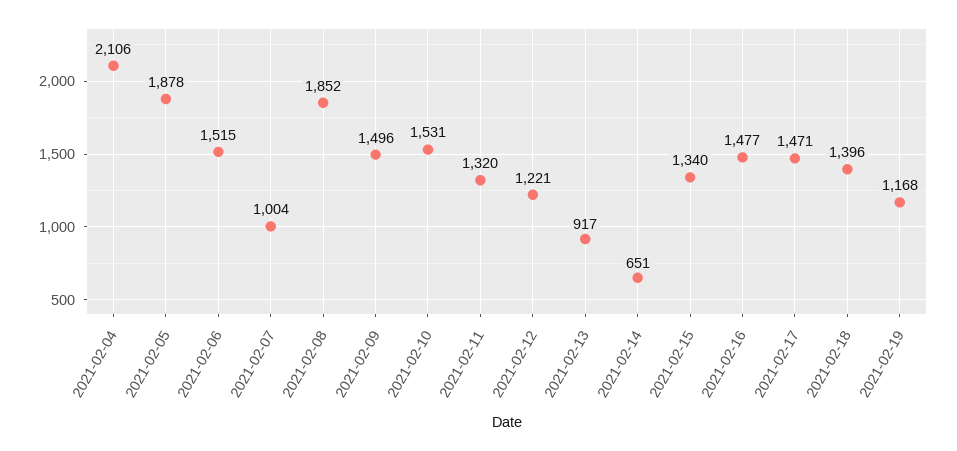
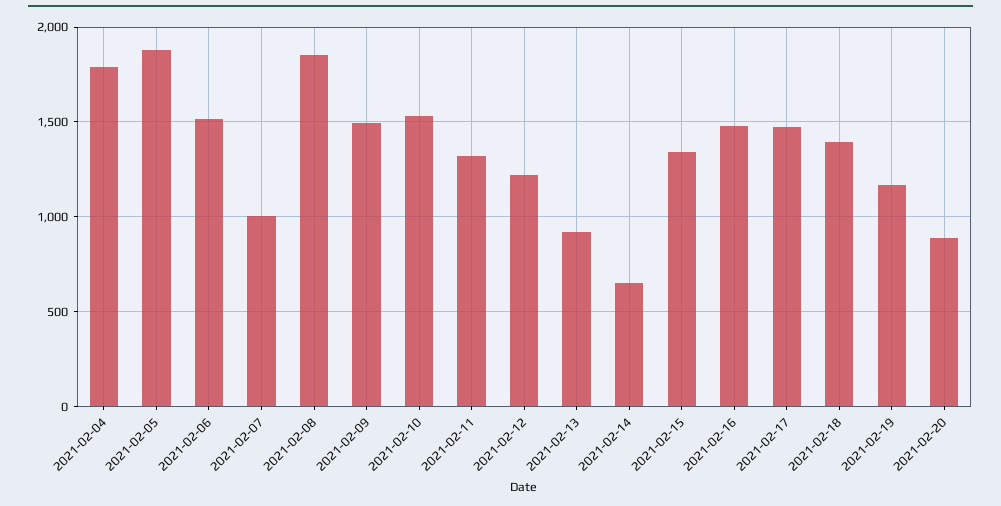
2021-02-04: 2106 -> 1800
2021-02-20: none -> 900

